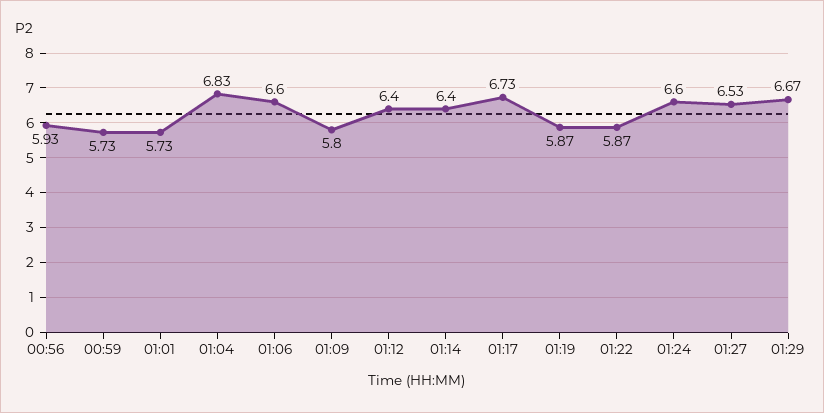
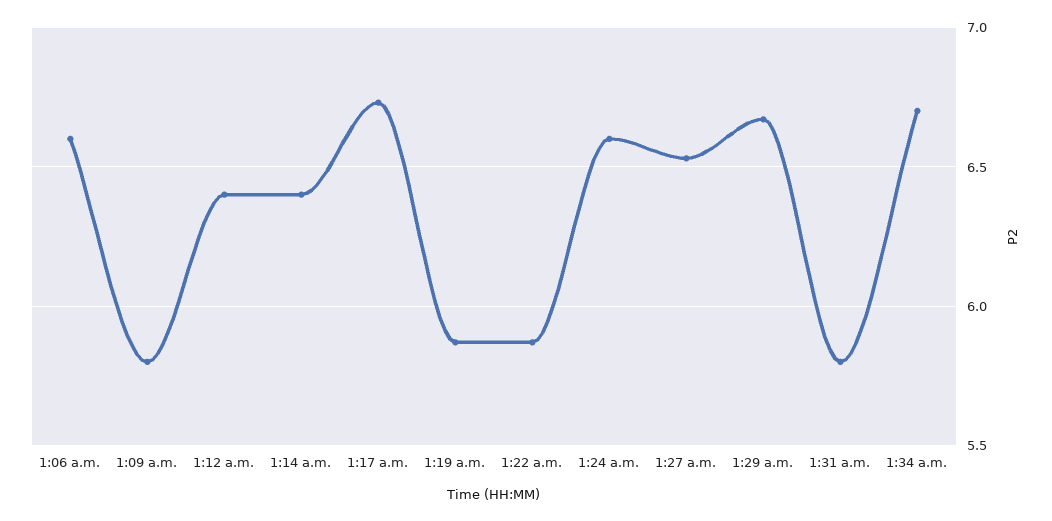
00:56: 5.93 -> none
00:59: 5.73 -> none
01:01: 5.73 -> none
01:04: 6.83 -> none
1:31 a.m.: none -> 5.8
1:34 a.m.: none -> 6.7

